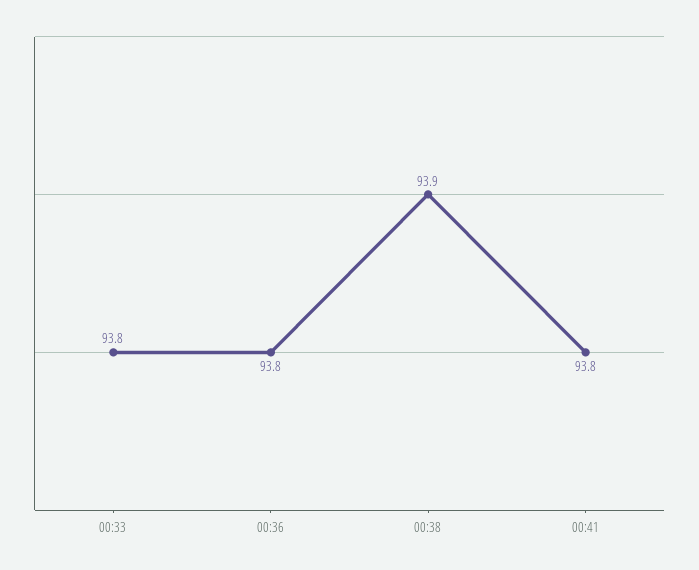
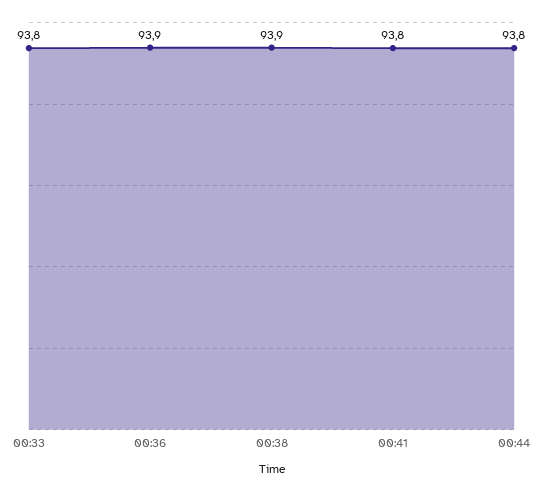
00:36: 93.8 -> 93.9
00:44: none -> 93.8

